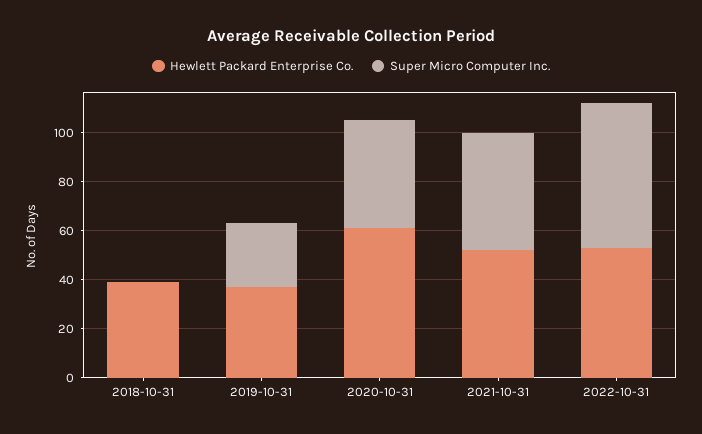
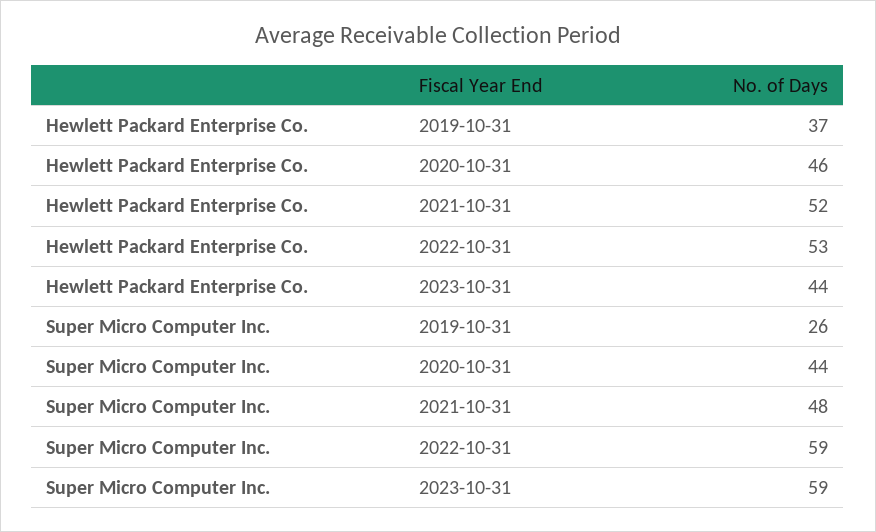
Hewlett Packard Enterprise Co., 2018-10-31: 40 -> none
Super Micro Computer Inc., 2018-10-31: 0 -> none
Hewlett Packard Enterprise Co., 2020-10-31: 60 -> 46
Hewlett Packard Enterprise Co., 2023-10-31: none -> 44
Super Micro Computer Inc., 2023-10-31: none -> 59

